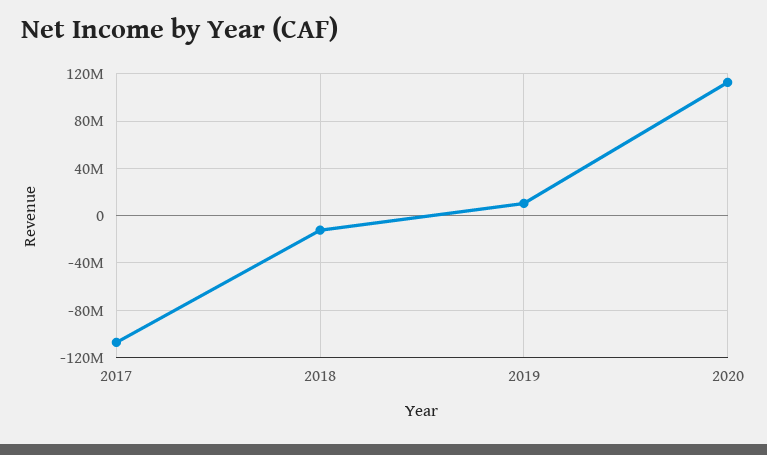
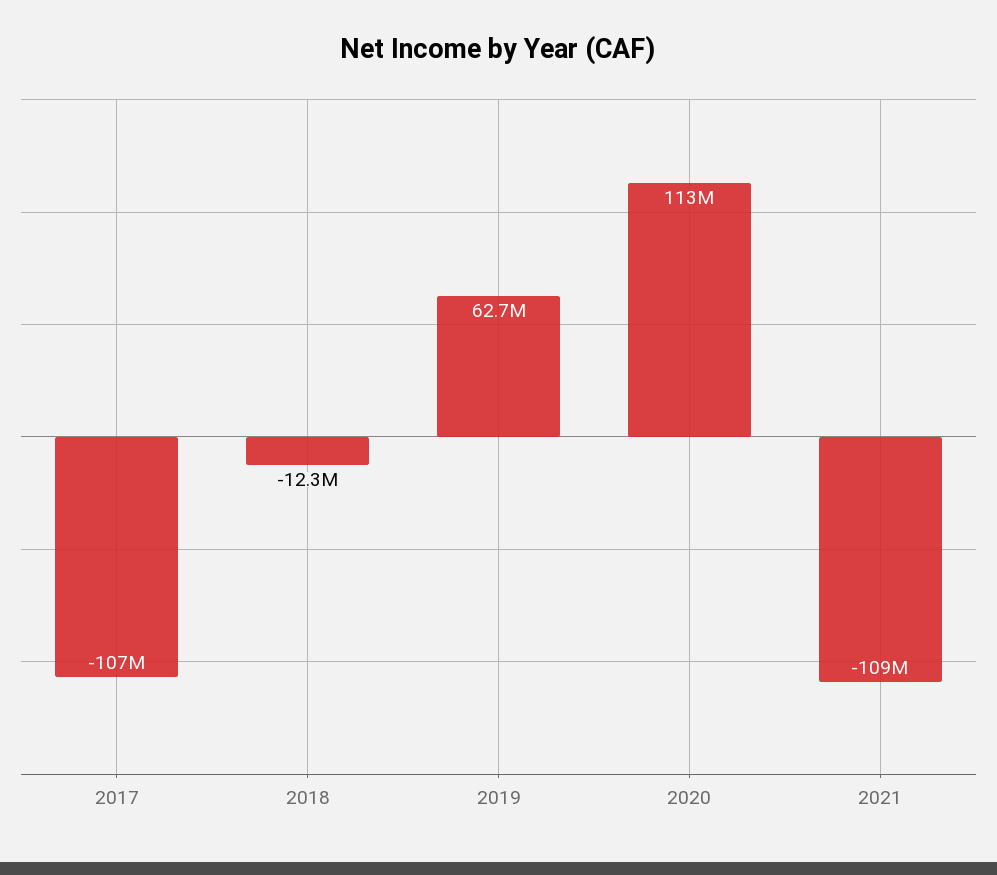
2019: 10000000 -> 62700000
2021: none -> -109000000

